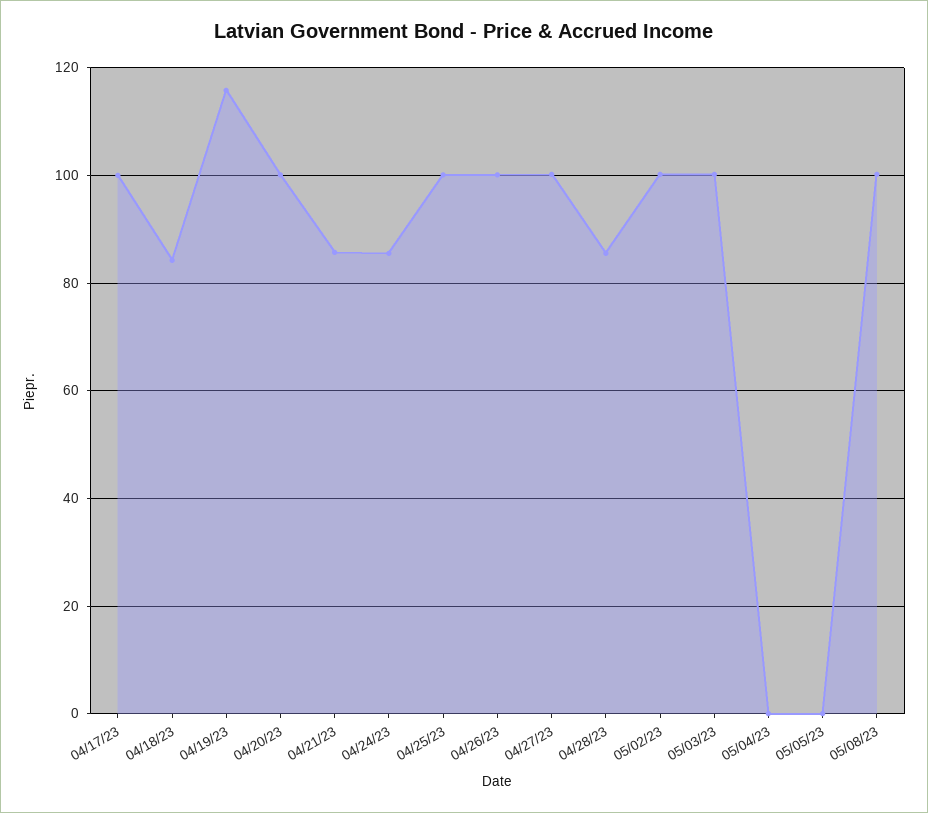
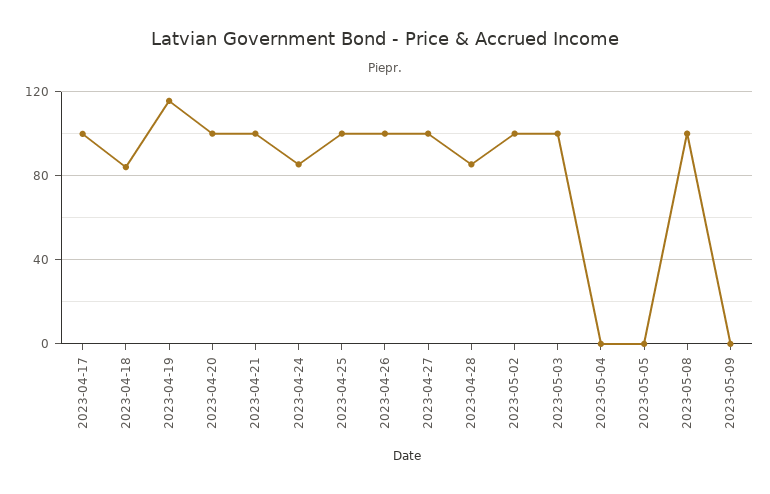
04/21/23: 86 -> 100
2023-05-09: none -> 0

